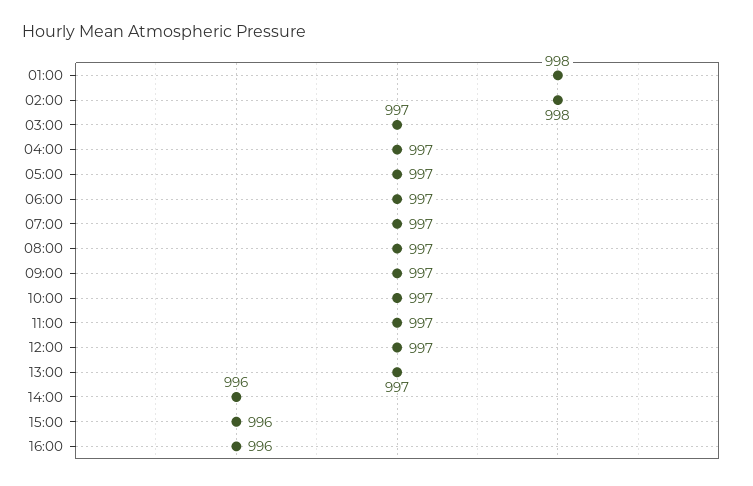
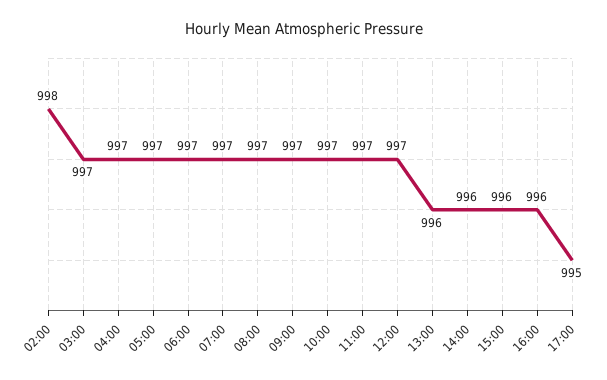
01:00: 998 -> none
13:00: 997 -> 996
17:00: none -> 995

